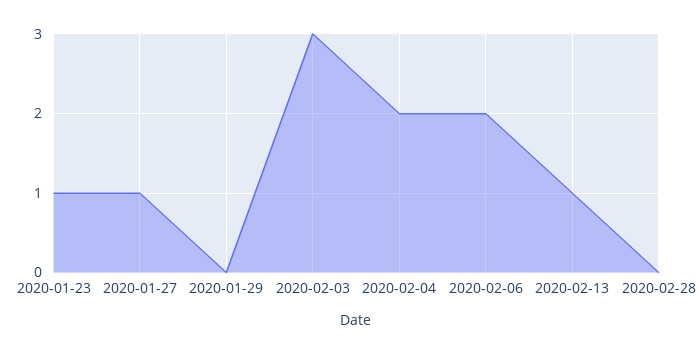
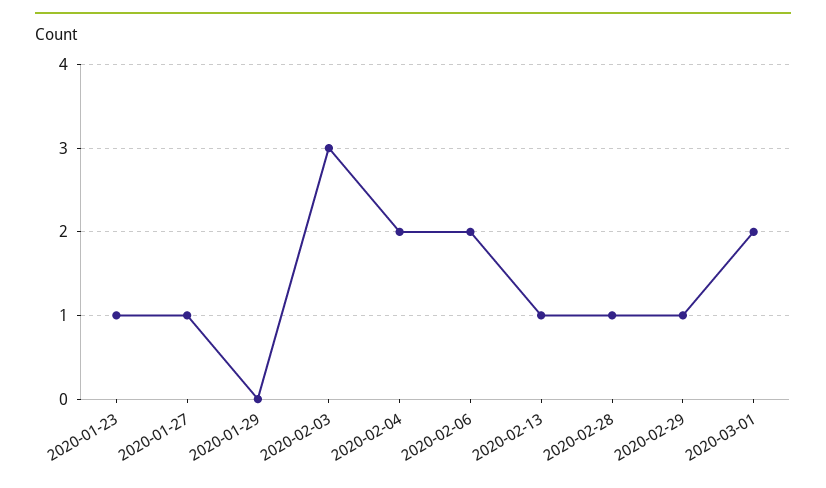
2020-02-28: 0 -> 1
2020-02-29: none -> 1
2020-03-01: none -> 2

